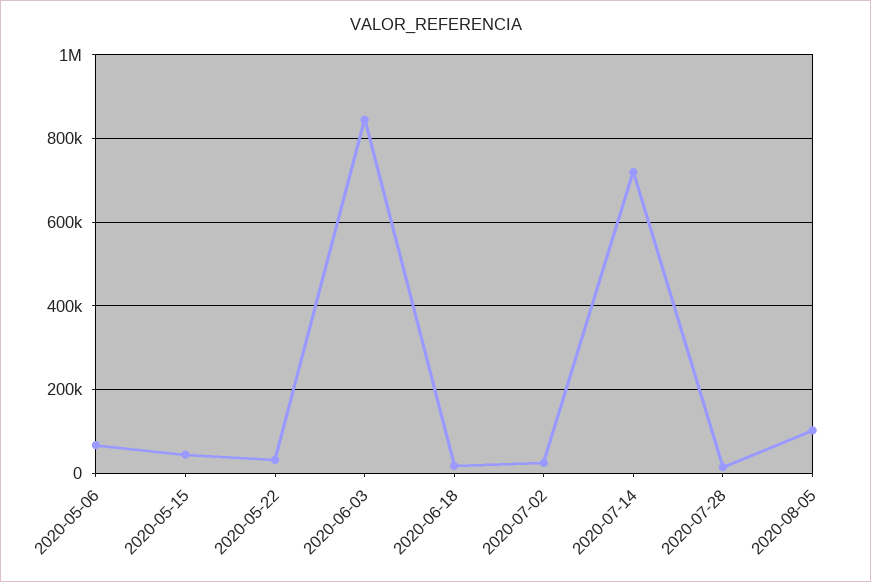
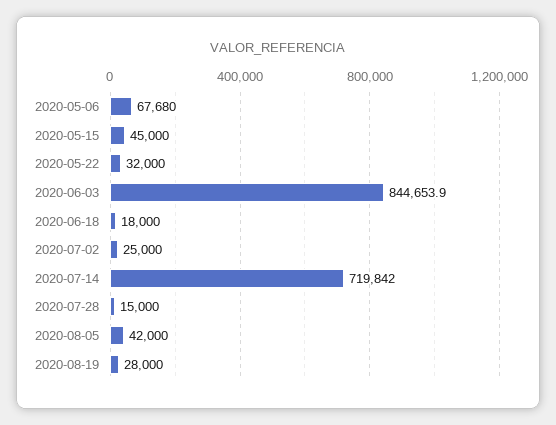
2020-08-05: 100000 -> 42000
2020-08-19: none -> 28000

